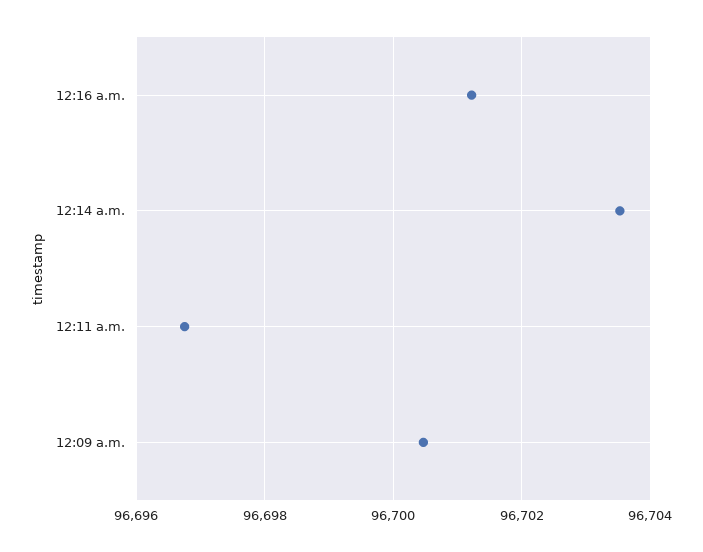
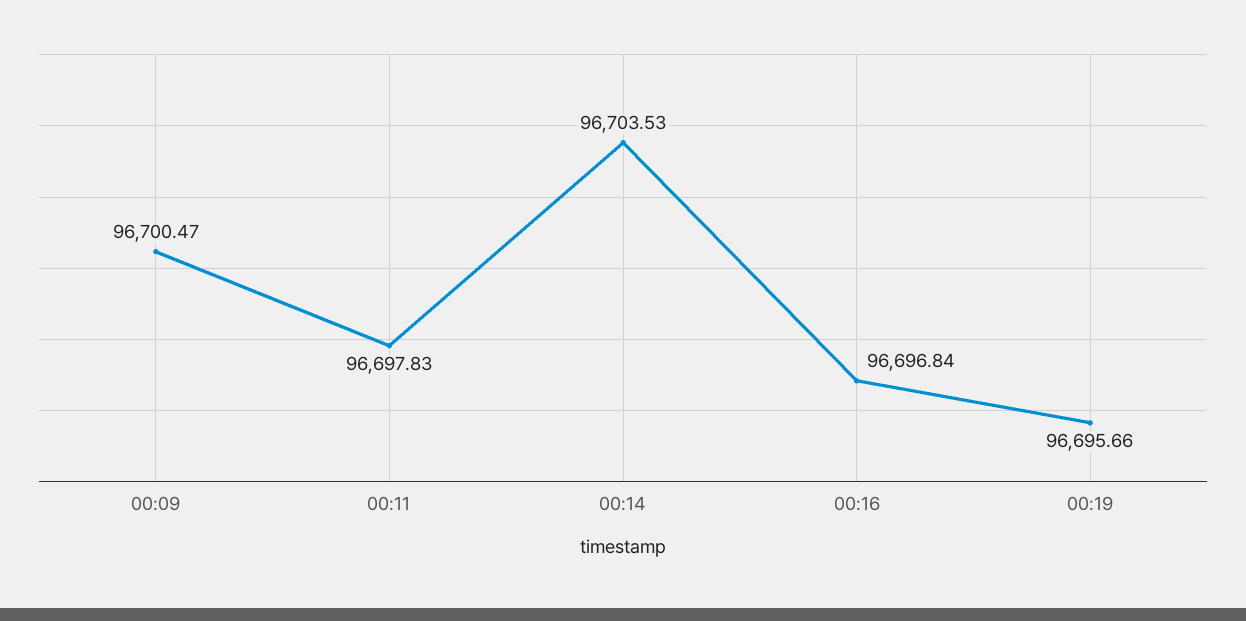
12:16 a.m.: 96701.2 -> 96696.84
12:11 a.m.: 96696.8 -> 96697.83
00:19: none -> 96695.66

